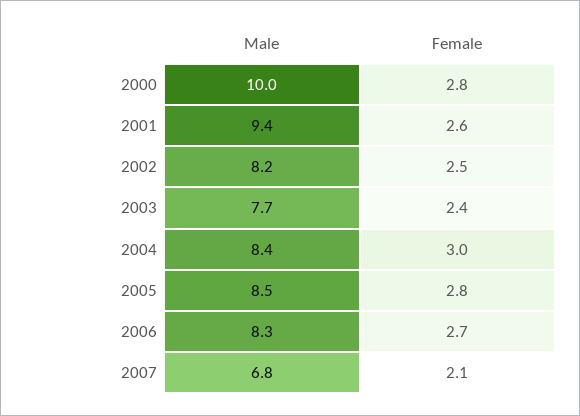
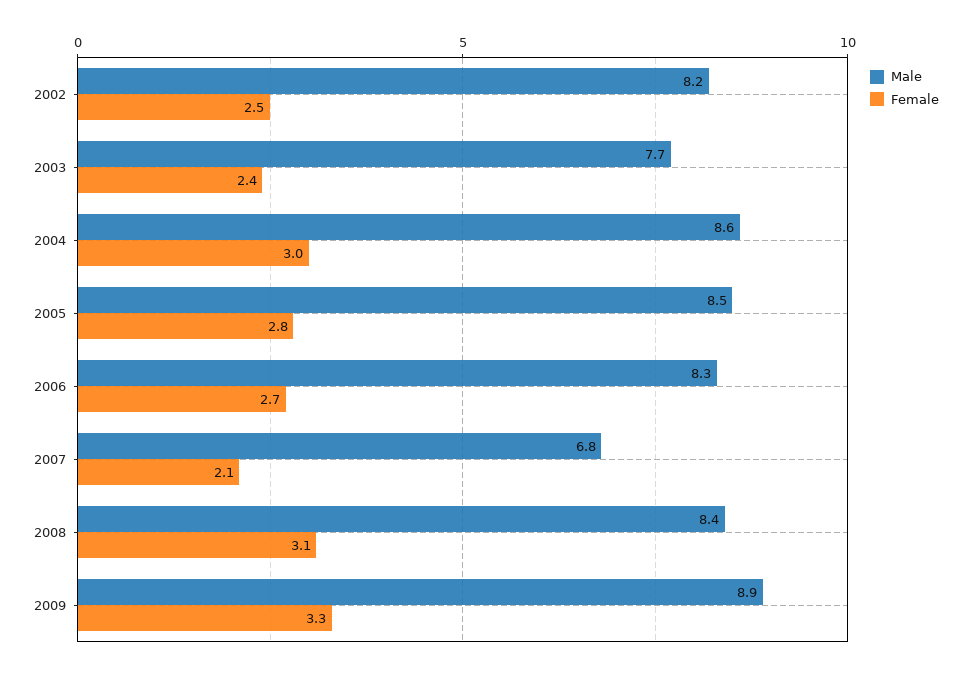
Male, 2000: 10 -> none
Female, 2000: 2.8 -> none
Male, 2001: 9.4 -> none
Female, 2001: 2.6 -> none
Male, 2004: 8.4 -> 8.6
Male, 2008: none -> 8.4
Female, 2008: none -> 3.1
Male, 2009: none -> 8.9
Female, 2009: none -> 3.3

